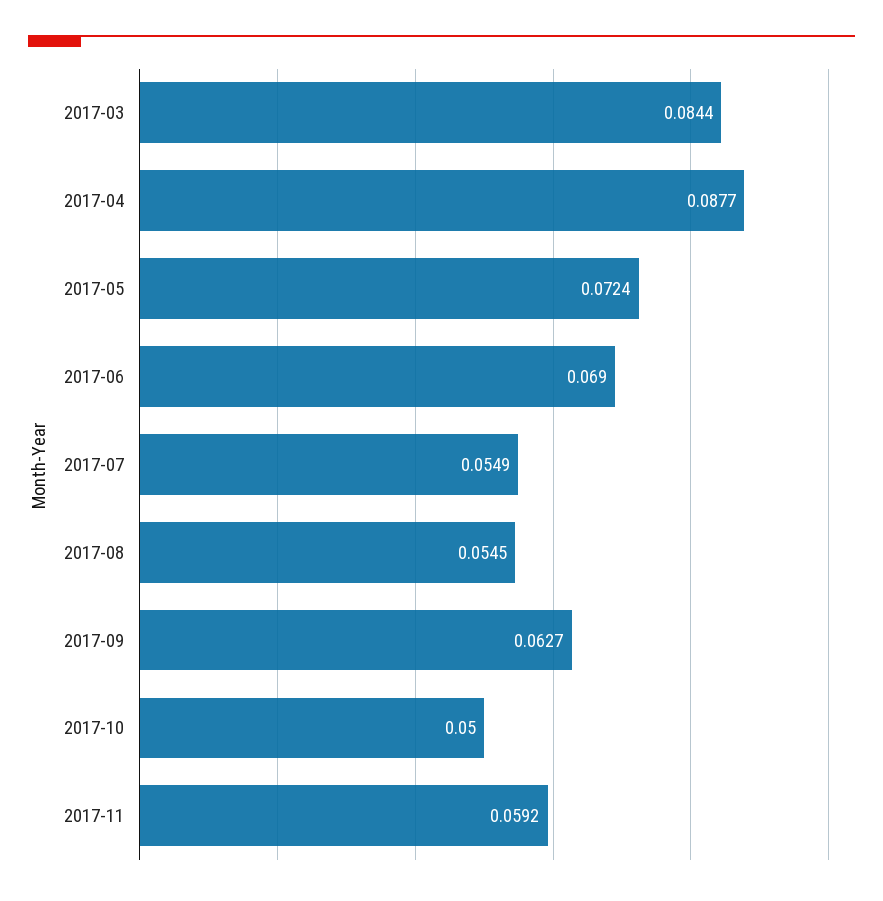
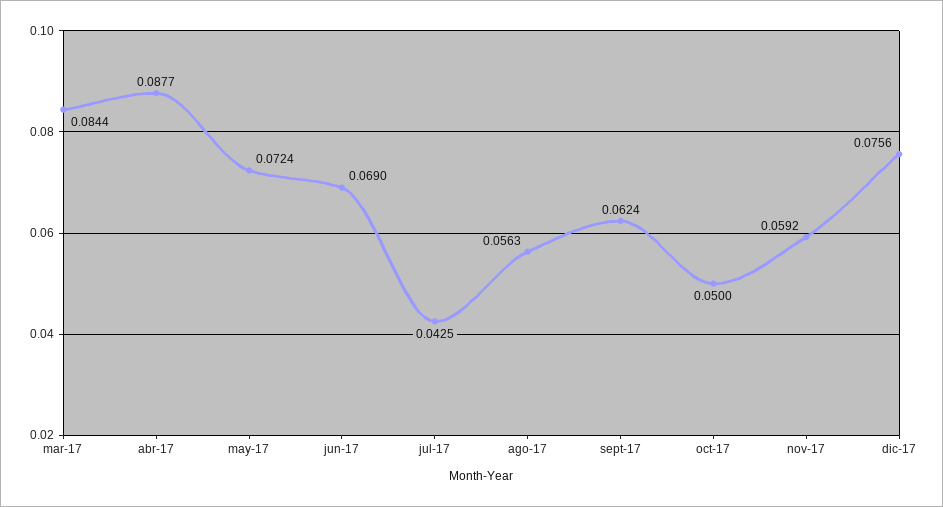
2017-07: 0.0549 -> 0.0425
2017-08: 0.0545 -> 0.0563
2017-09: 0.0627 -> 0.0624
dic-17: none -> 0.0756

